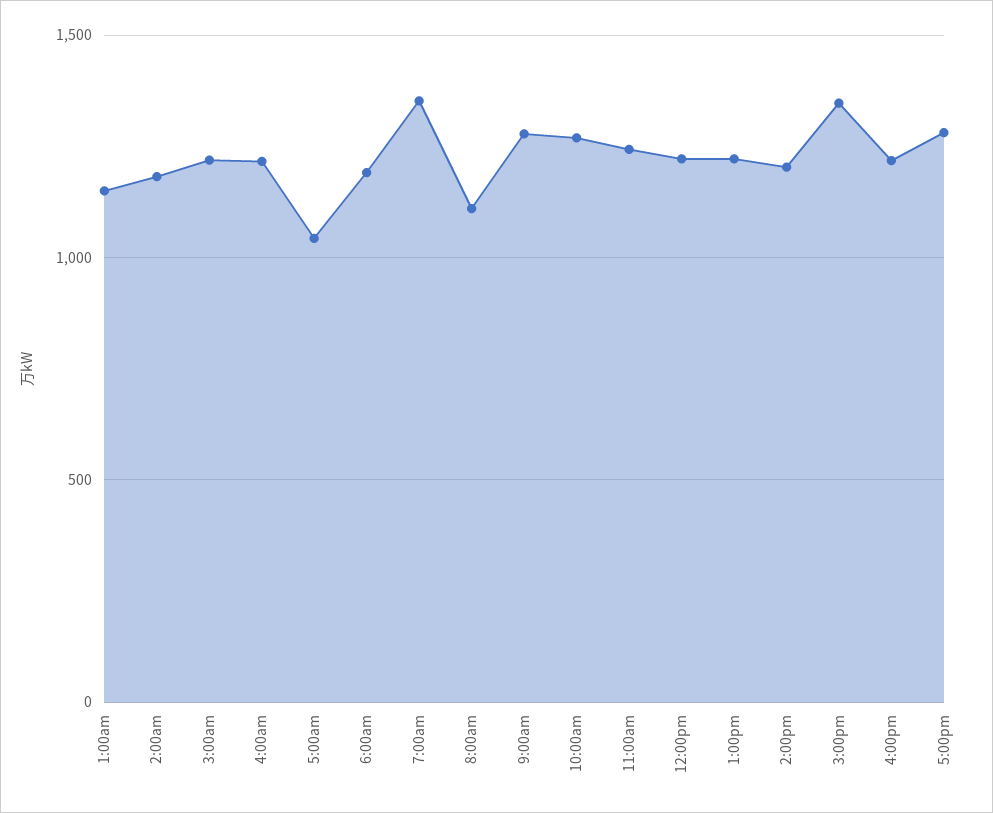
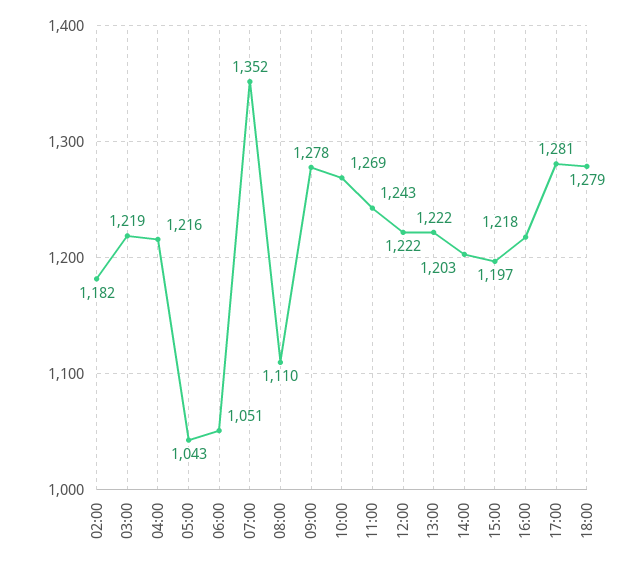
1:00am: 1150 -> none
6:00am: 1200 -> 1051
3:00pm: 1350 -> 1197
18:00: none -> 1279

